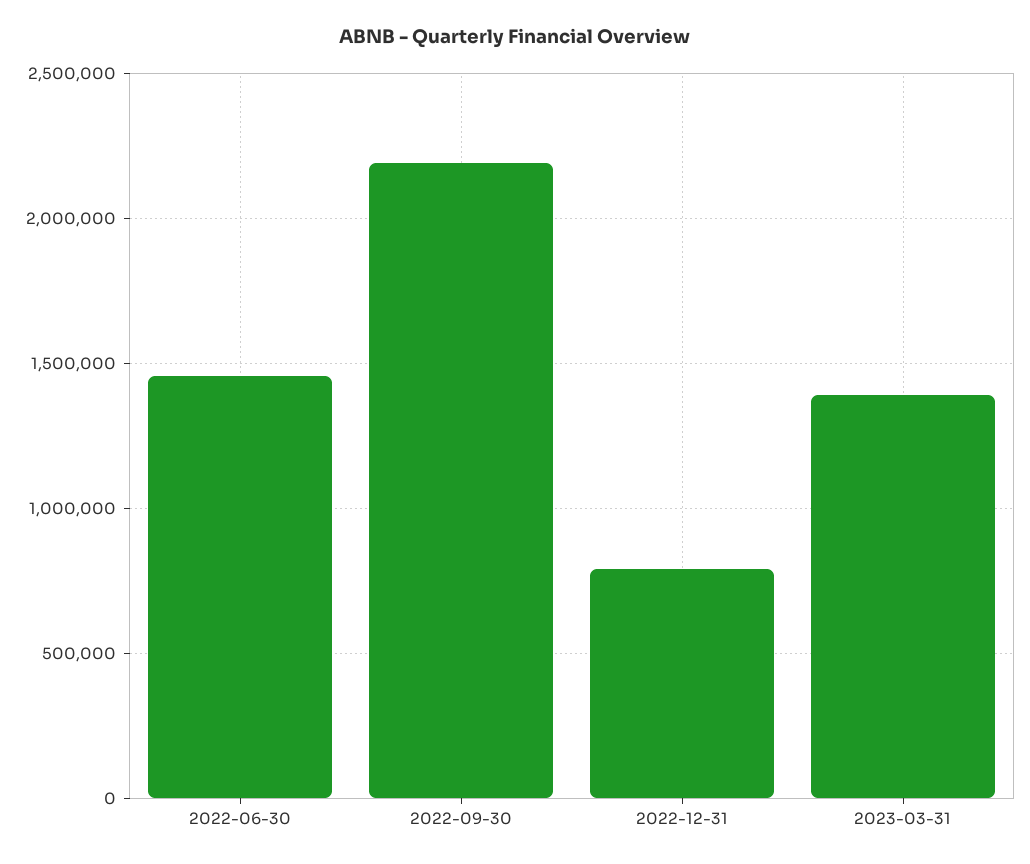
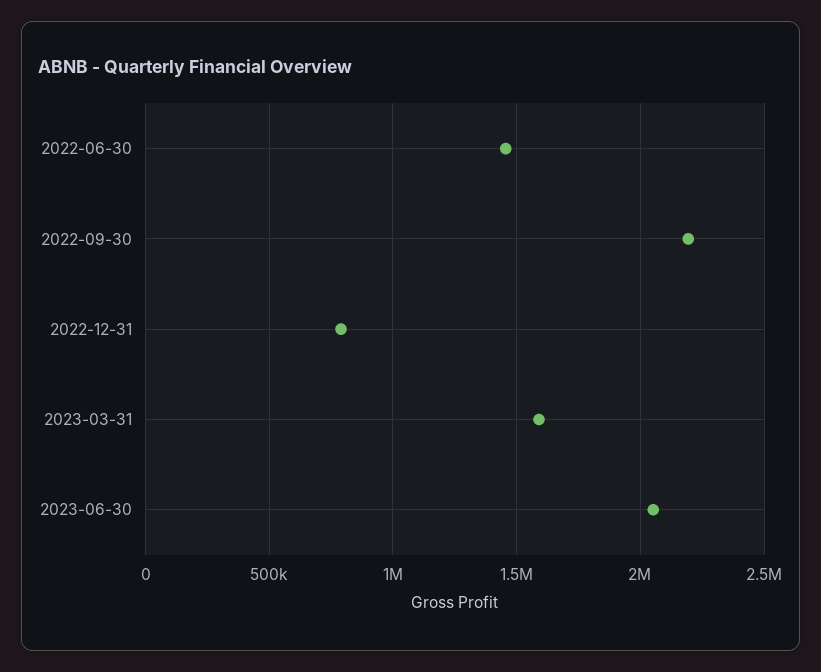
2023-03-31: 1400000 -> 1600000
2023-06-30: none -> 2050000

